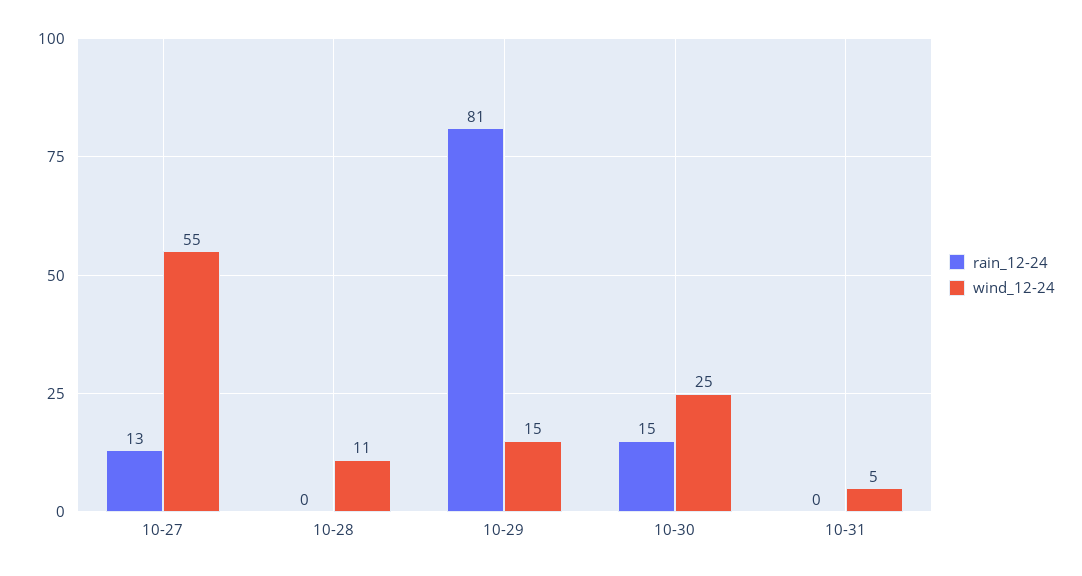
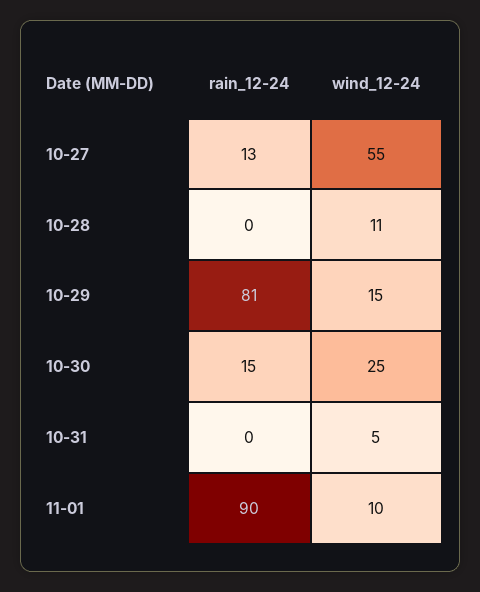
rain_12-24, 11-01: none -> 90
wind_12-24, 11-01: none -> 10

